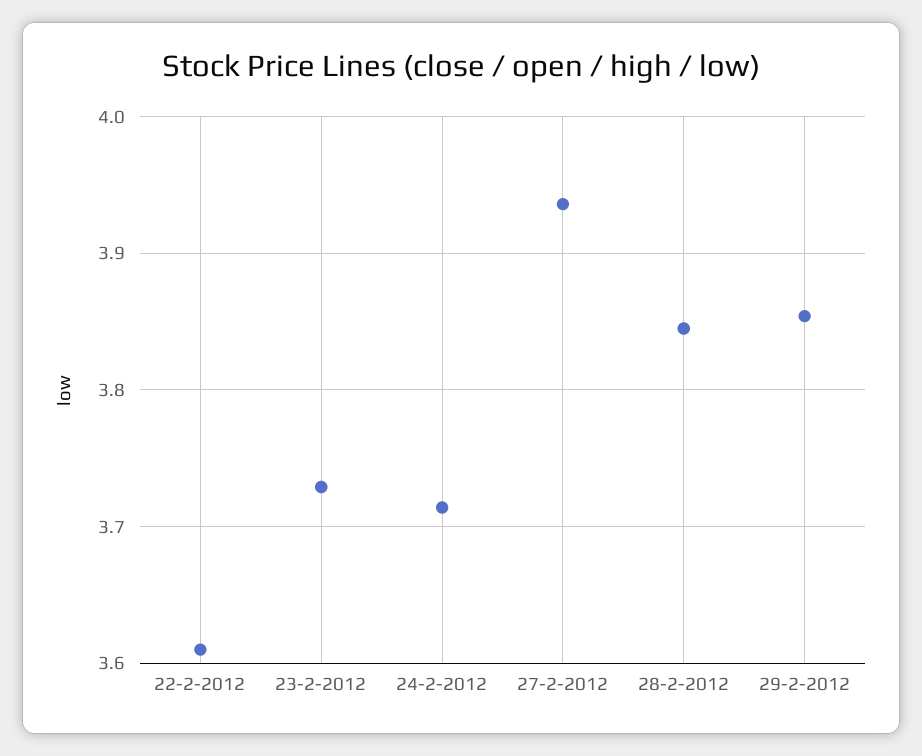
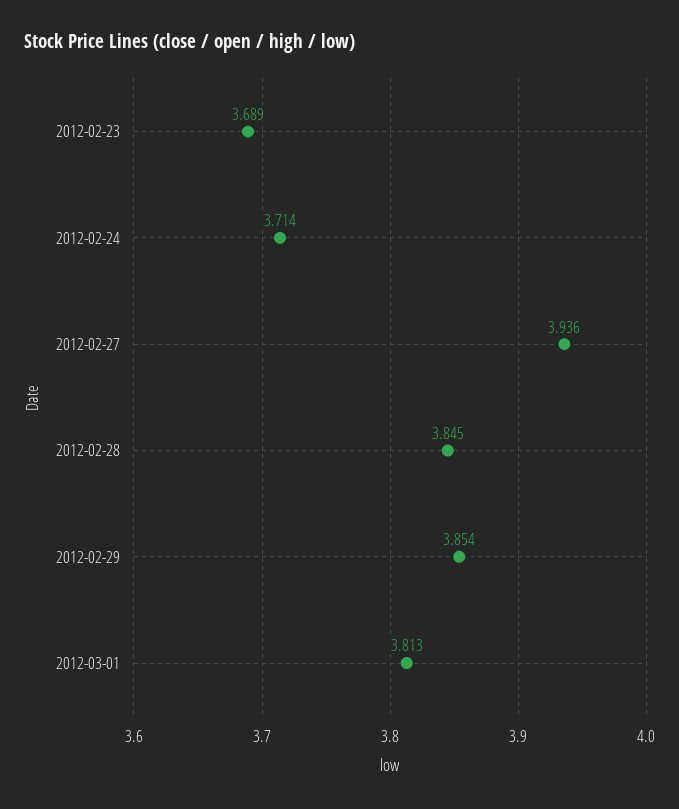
22-2-2012: 3.61 -> none
23-2-2012: 3.73 -> 3.689
2012-03-01: none -> 3.813

